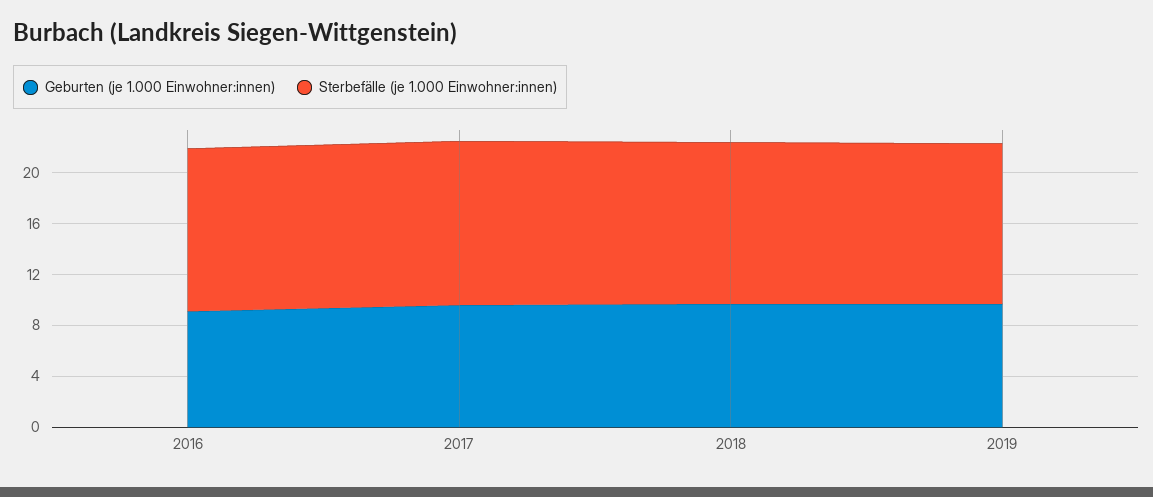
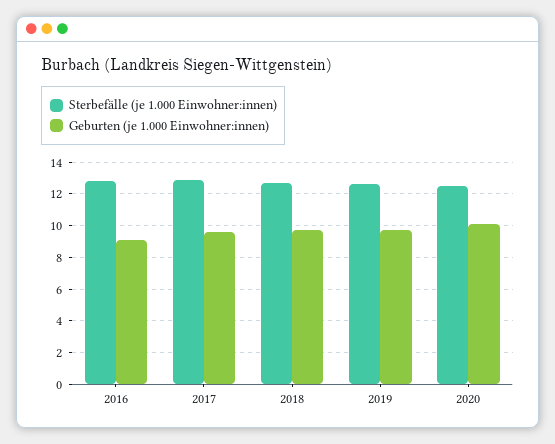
Sterbefälle (je 1.000 Einwohner:innen), 2020: none -> 12.5
Geburten (je 1.000 Einwohner:innen), 2020: none -> 10

